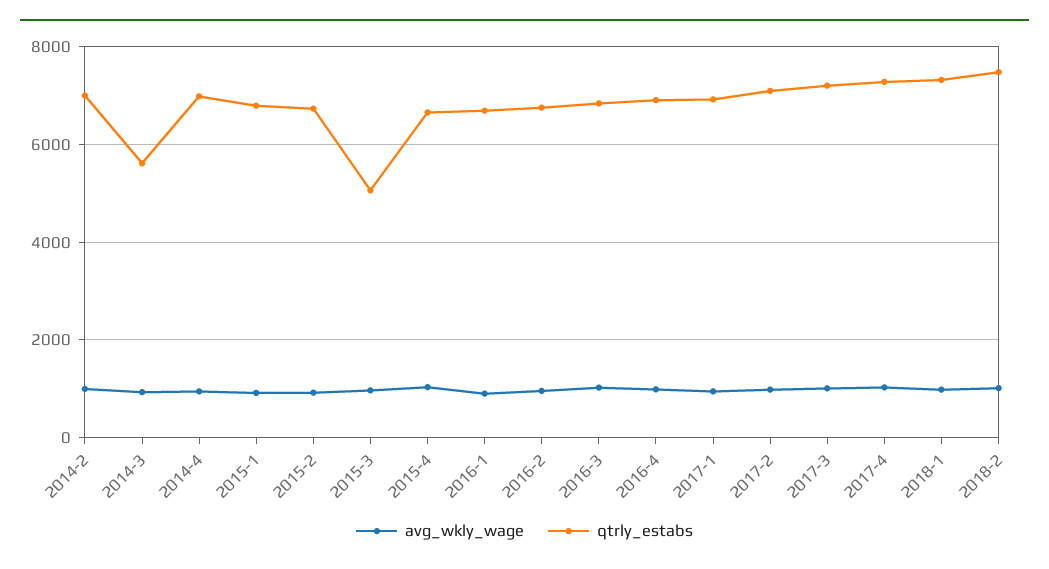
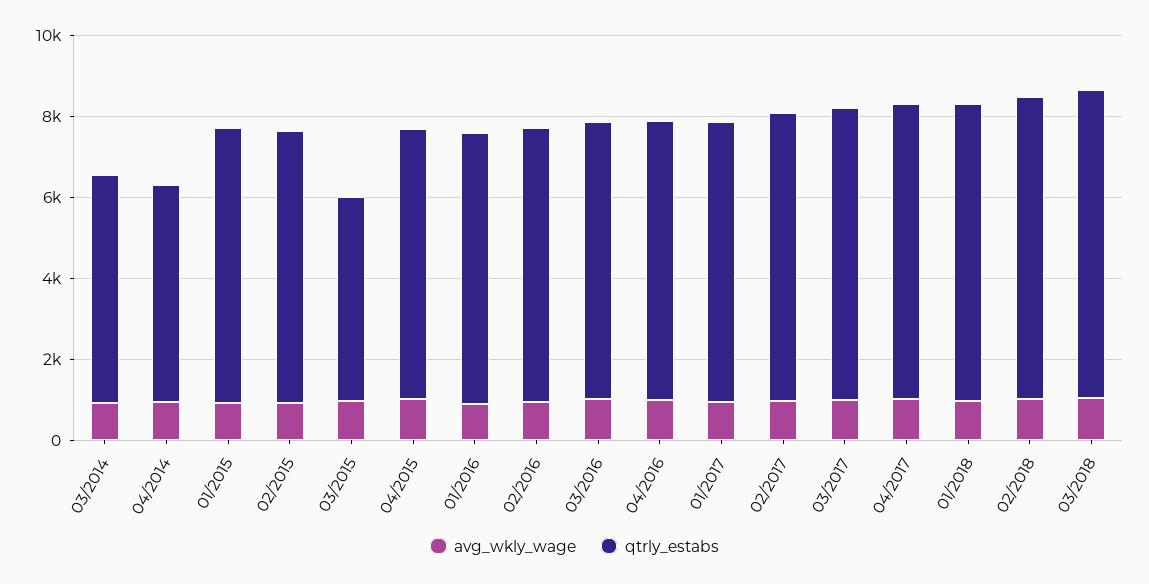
avg_wkly_wage, 2014-2: 1000 -> none
qtrly_estabs, 2014-2: 7000 -> none
qtrly_estabs, 2014-4: 7000 -> 5500
avg_wkly_wage, 03/2018: none -> 1000
qtrly_estabs, 03/2018: none -> 7500

